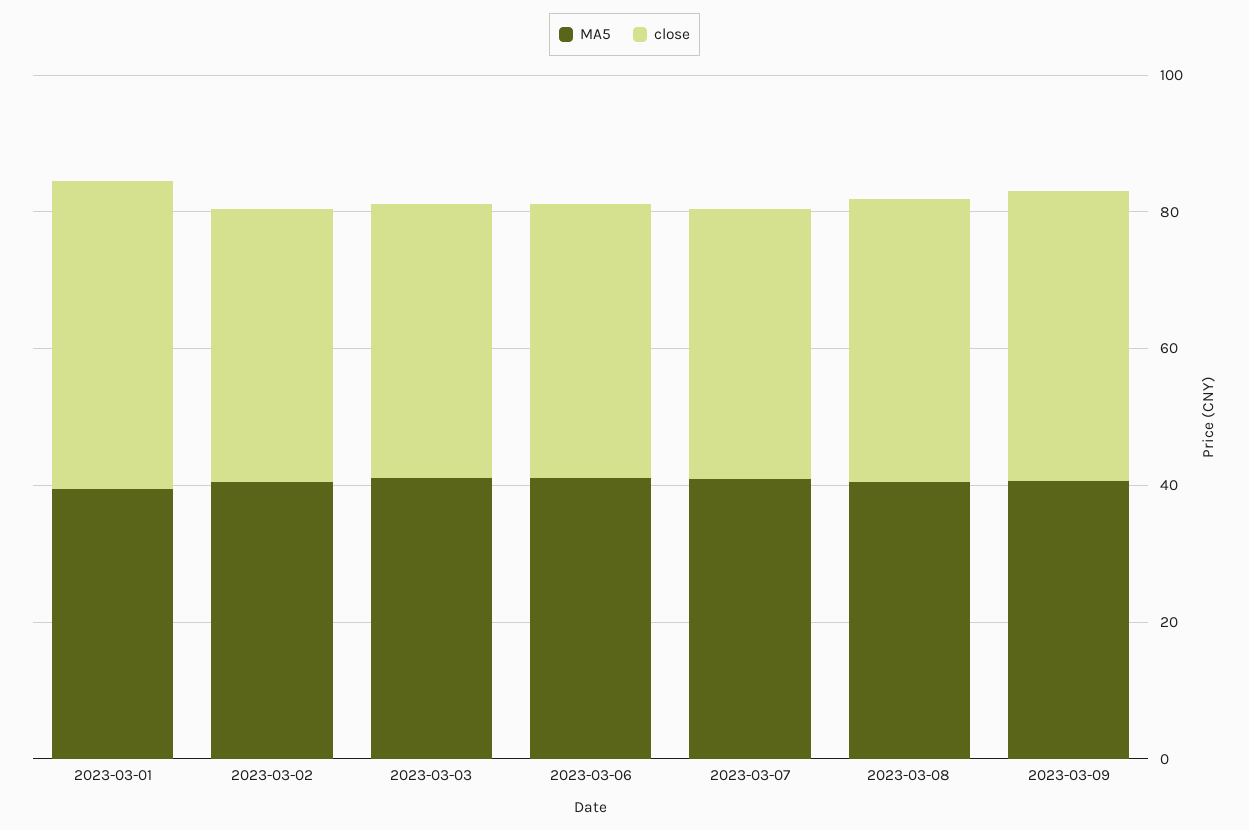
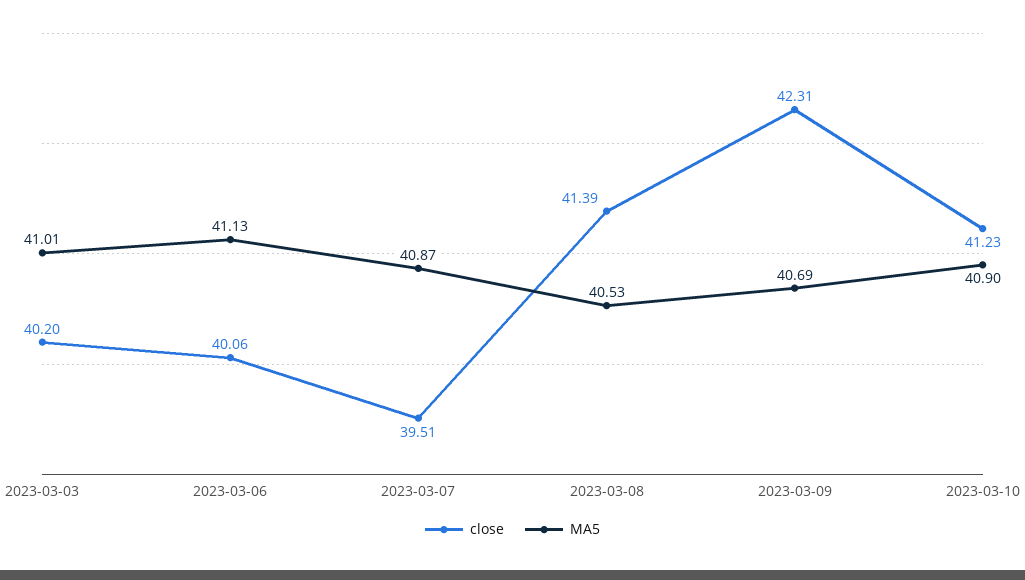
MA5, 2023-03-01: 40 -> none
close, 2023-03-01: 45 -> none
MA5, 2023-03-02: 40 -> none
close, 2023-03-02: 40 -> none
close, 2023-03-10: none -> 41.23
MA5, 2023-03-10: none -> 40.9

